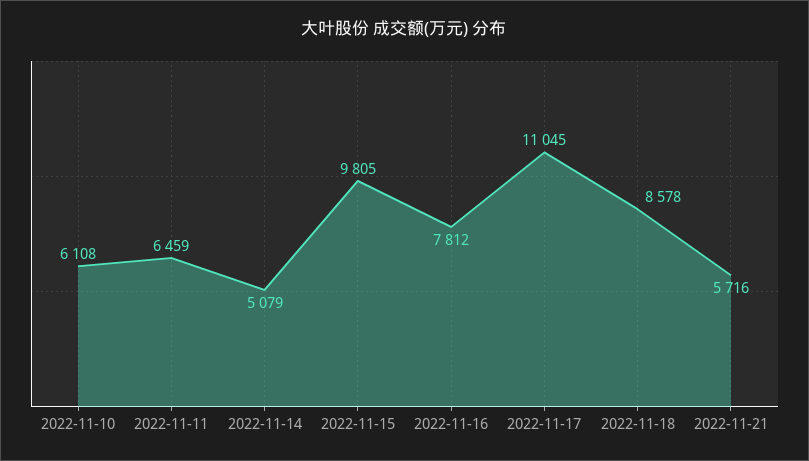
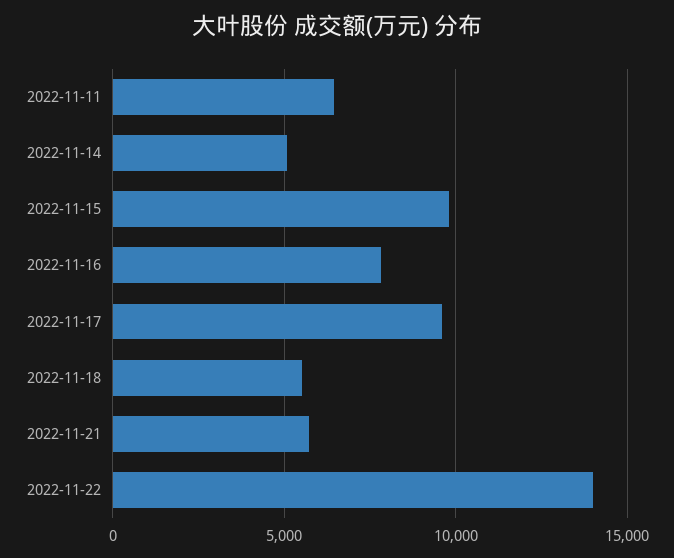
2022-11-10: 6108 -> none
2022-11-17: 11045 -> 9500
2022-11-18: 8578 -> 5500
2022-11-22: none -> 14000

